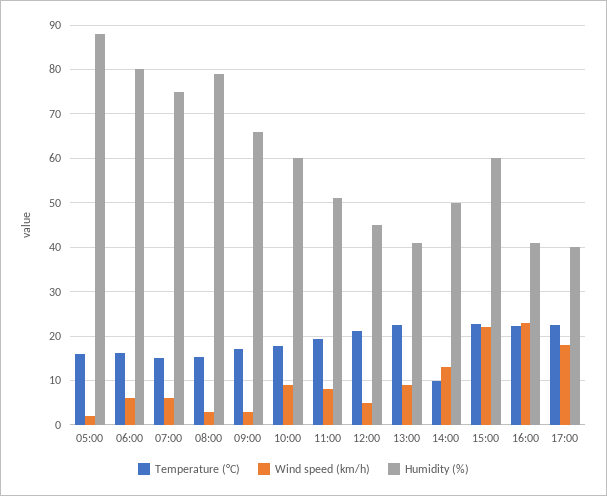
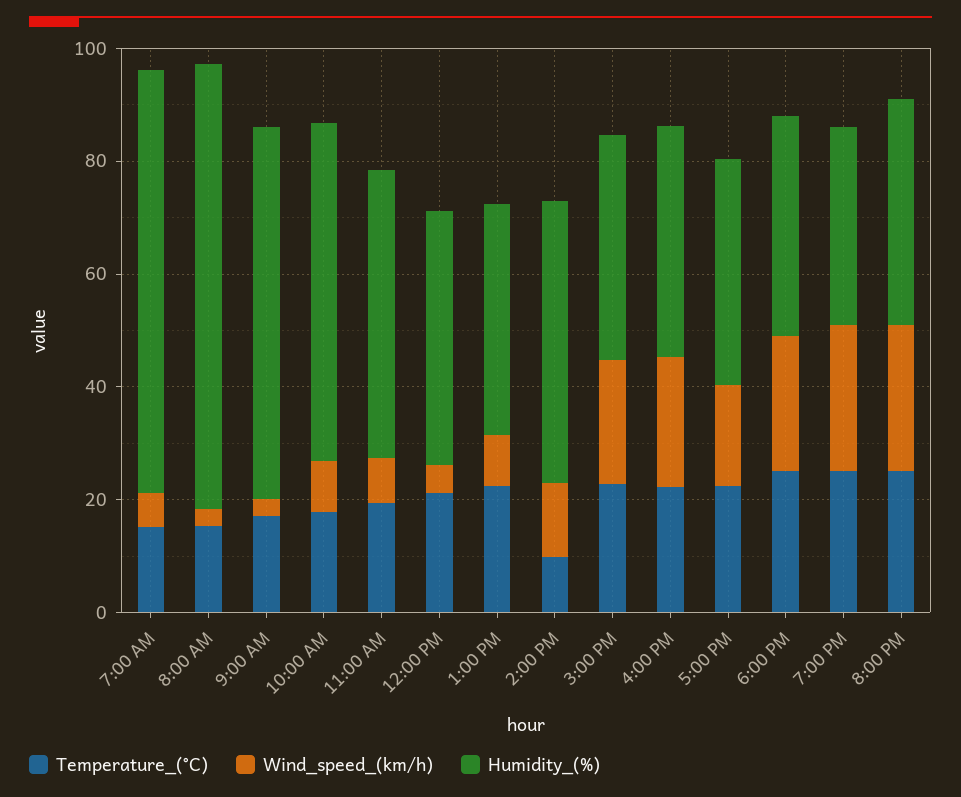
Temperature (°C), 05:00: 16 -> none
Wind speed (km/h), 05:00: 2 -> none
Humidity (%), 05:00: 88 -> none
Temperature (°C), 06:00: 16 -> none
Wind speed (km/h), 06:00: 6 -> none
Humidity (%), 06:00: 80 -> none
Humidity (%), 15:00: 60 -> 40
Temperature (°C), 6:00 PM: none -> 25
Wind speed (km/h), 6:00 PM: none -> 25
Humidity (%), 6:00 PM: none -> 40
Temperature (°C), 7:00 PM: none -> 25
Wind speed (km/h), 7:00 PM: none -> 25
Humidity (%), 7:00 PM: none -> 35
Temperature (°C), 8:00 PM: none -> 25
Wind speed (km/h), 8:00 PM: none -> 25
Humidity (%), 8:00 PM: none -> 40

